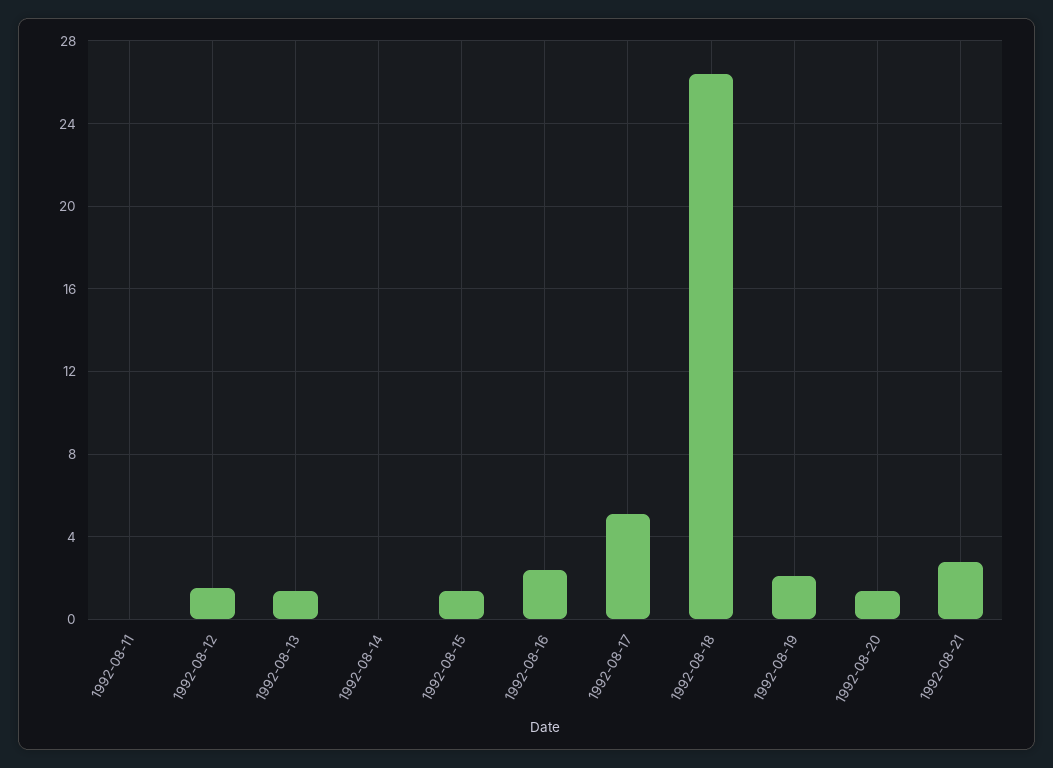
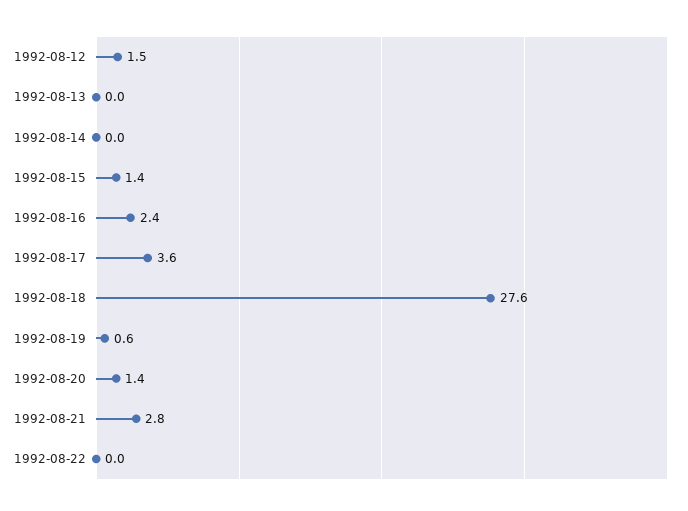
1992-08-11: 0 -> none
1992-08-13: 1.5 -> 0
1992-08-17: 5 -> 3.6
1992-08-18: 26.5 -> 27.6
1992-08-19: 2 -> 0.6
1992-08-22: none -> 0

